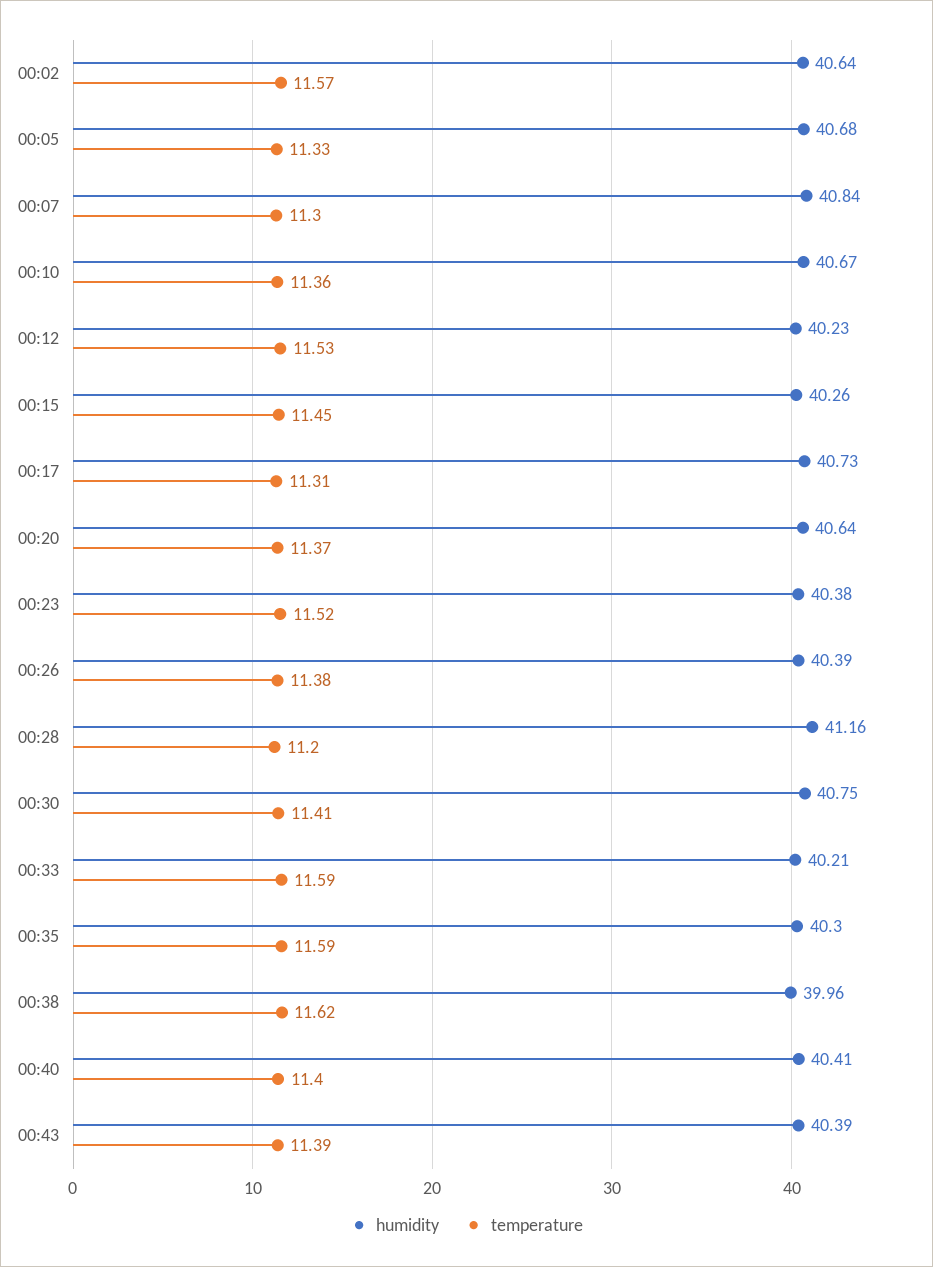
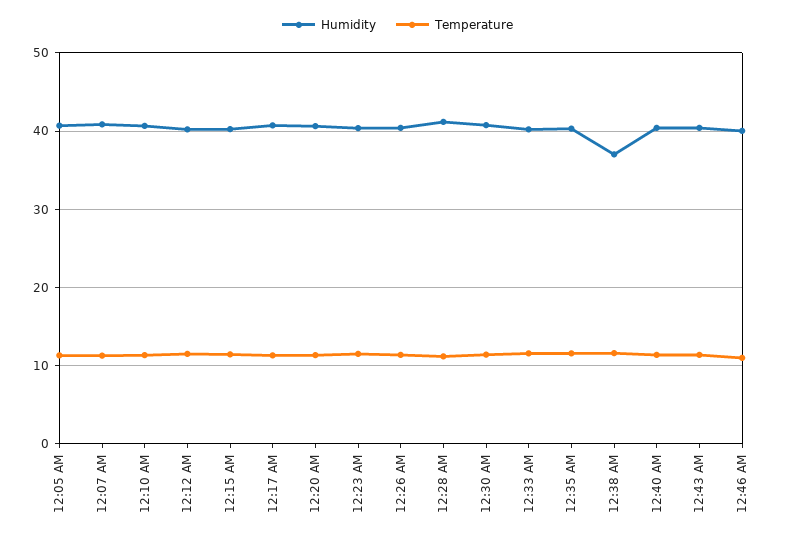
humidity, 00:02: 40.64 -> none
temperature, 00:02: 11.57 -> none
humidity, 00:38: 39.96 -> 37
humidity, 12:46 AM: none -> 40
temperature, 12:46 AM: none -> 11

